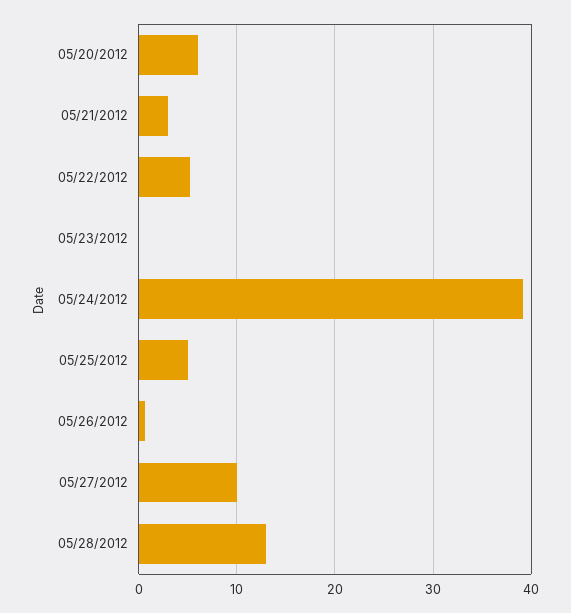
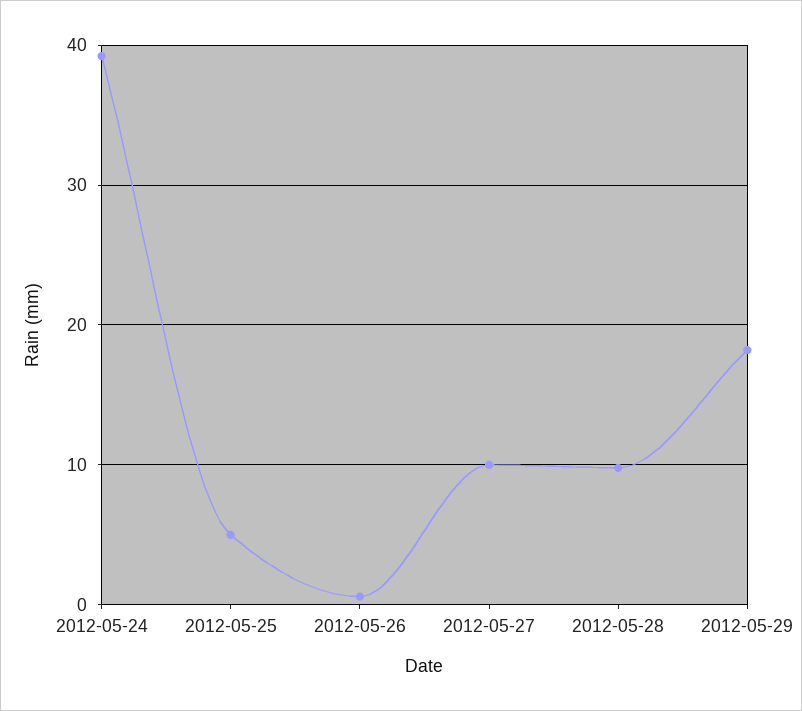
05/20/2012: 6 -> none
05/21/2012: 3 -> none
05/22/2012: 5 -> none
05/23/2012: 0 -> none
05/28/2012: 13 -> 10
2012-05-29: none -> 18

